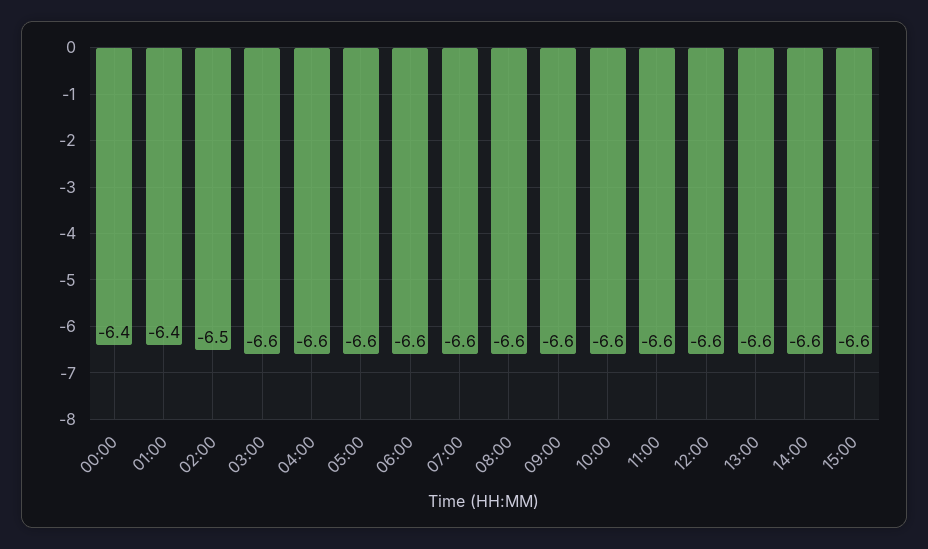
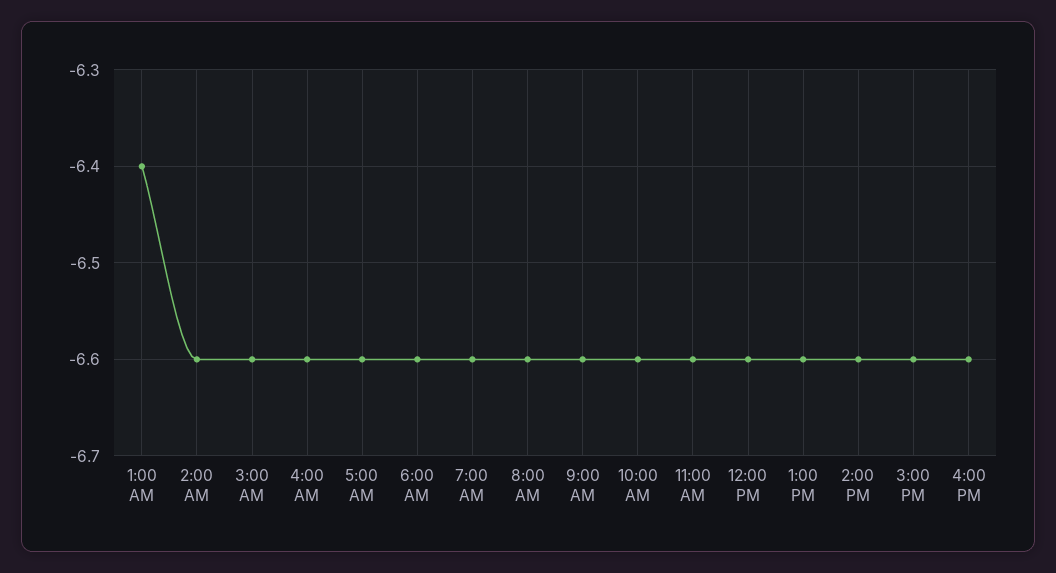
00:00: -6.4 -> none
02:00: -6.5 -> -6.6
4:00 PM: none -> -6.6

